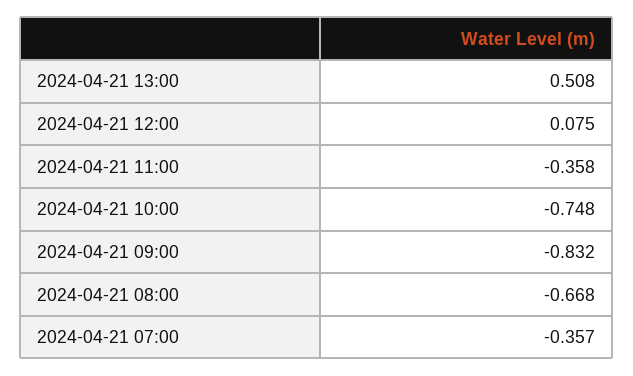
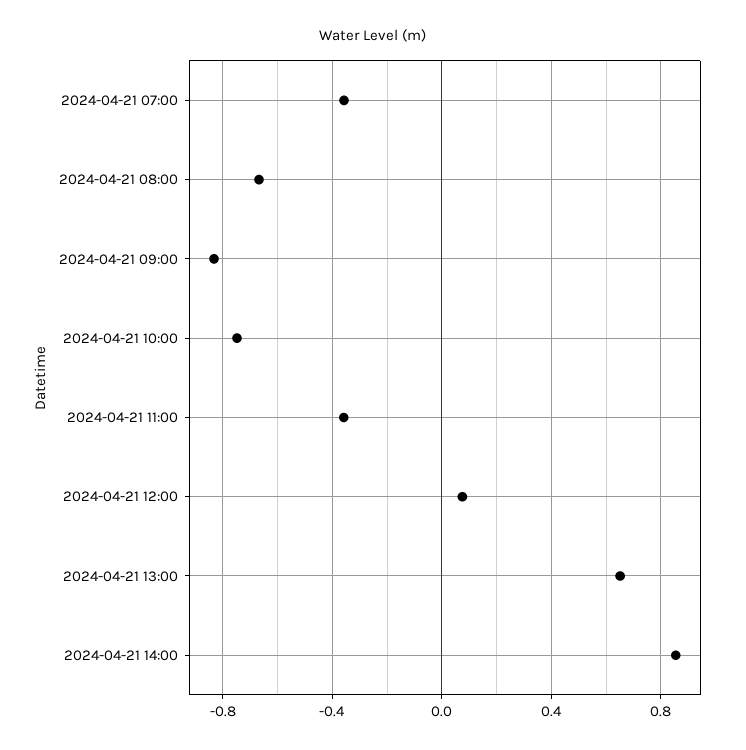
2024-04-21 13:00: 0.508 -> 0.65
2024-04-21 14:00: none -> 0.85

